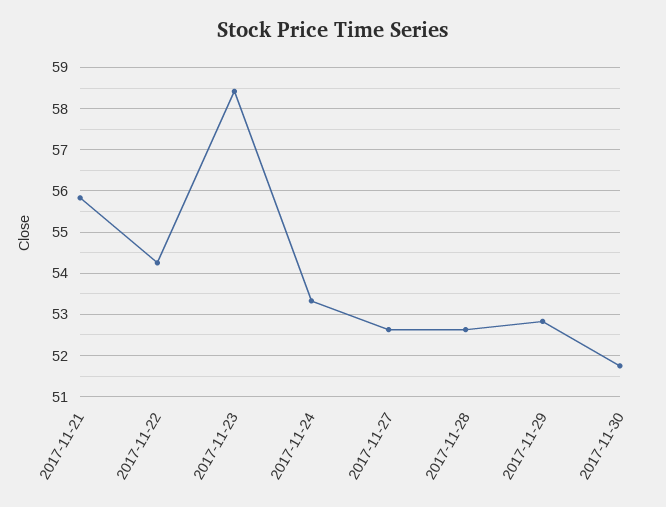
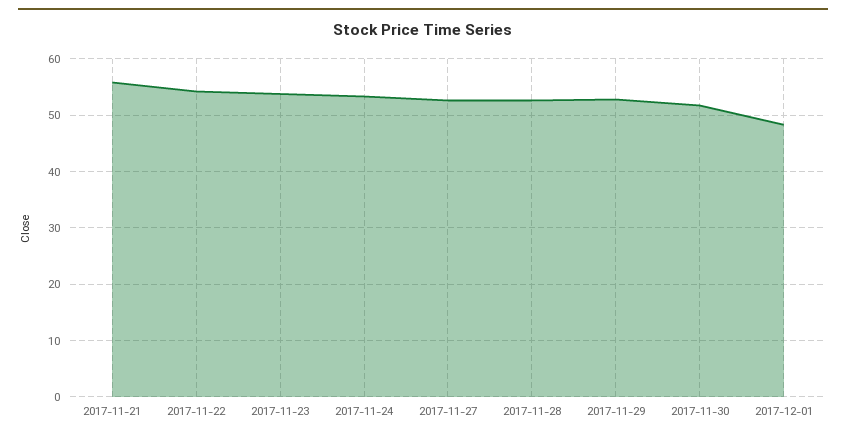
2017-11-23: 58.4 -> 54
2017-12-01: none -> 48

